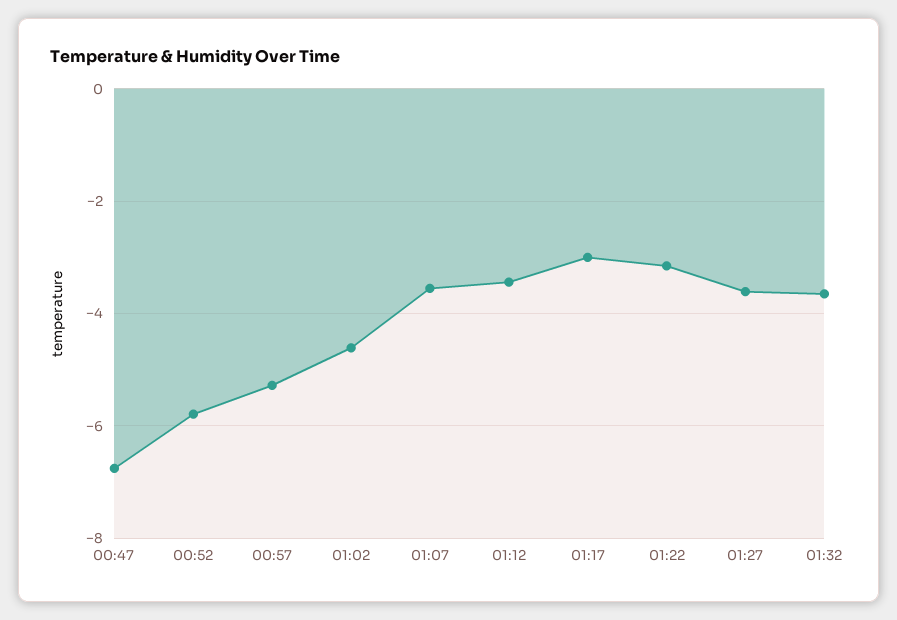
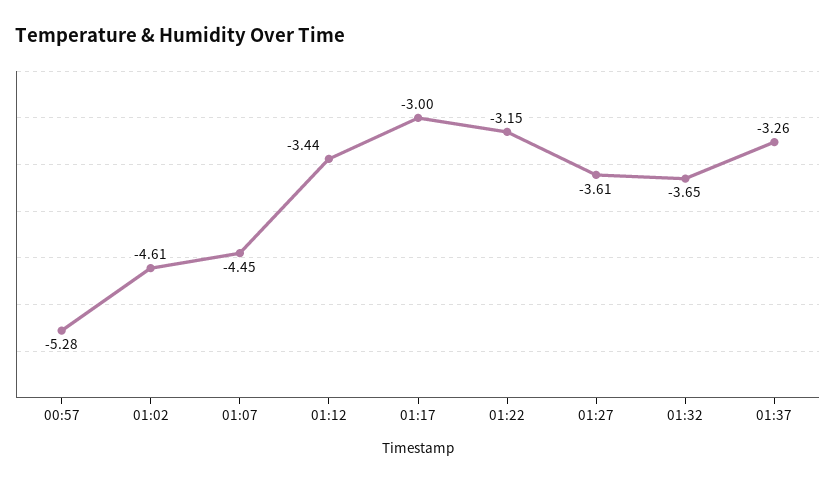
00:47: -6.8 -> none
00:52: -5.8 -> none
01:07: -3.6 -> -4.45
01:37: none -> -3.26

